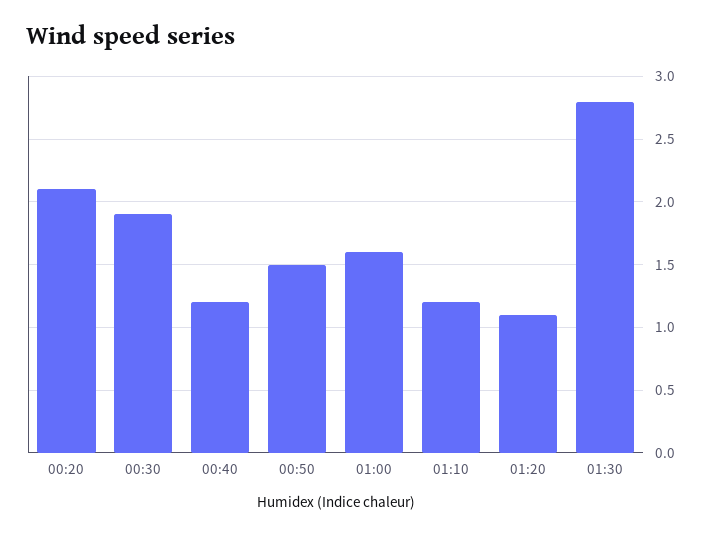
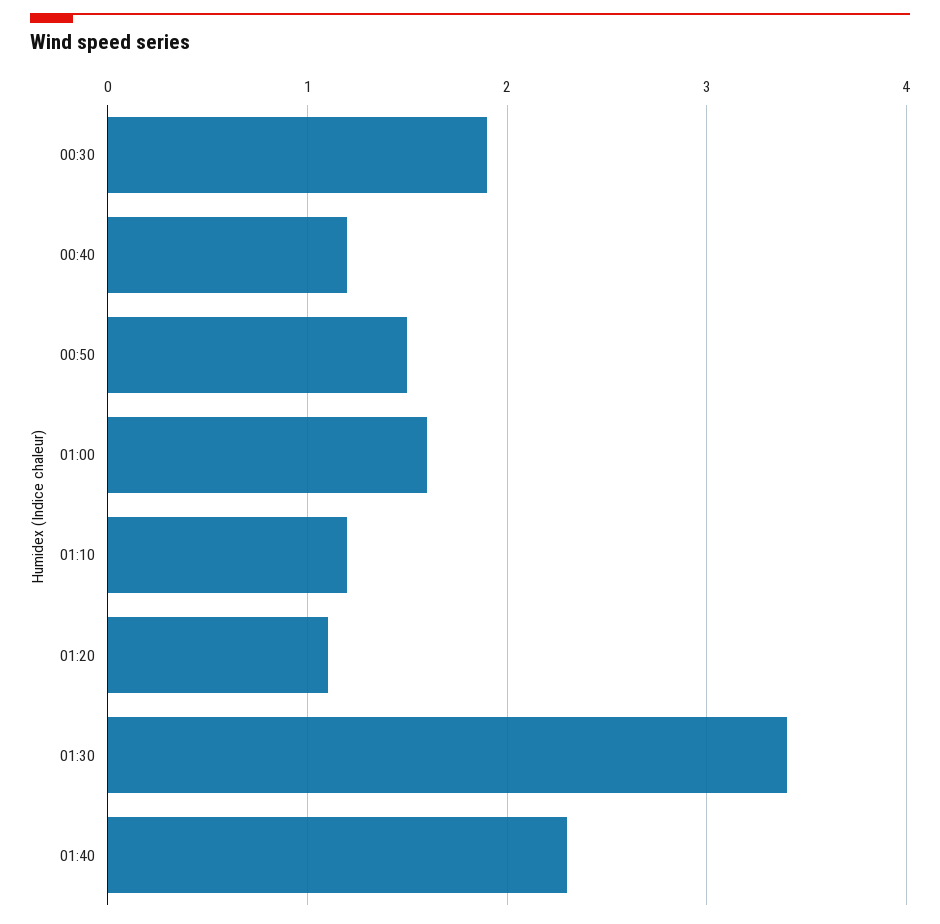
00:20: 2.1 -> none
01:30: 2.8 -> 3.4
01:40: none -> 2.3

